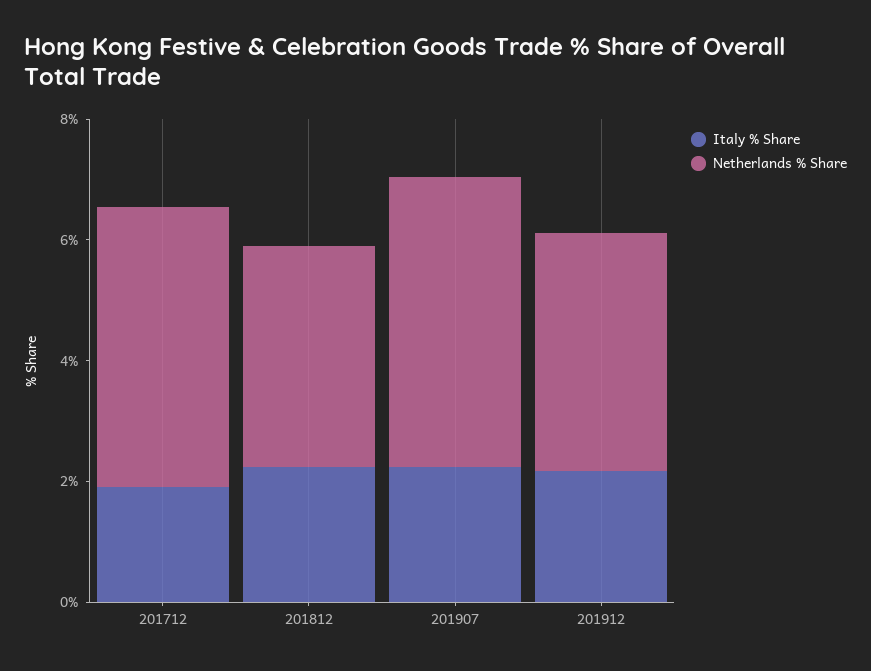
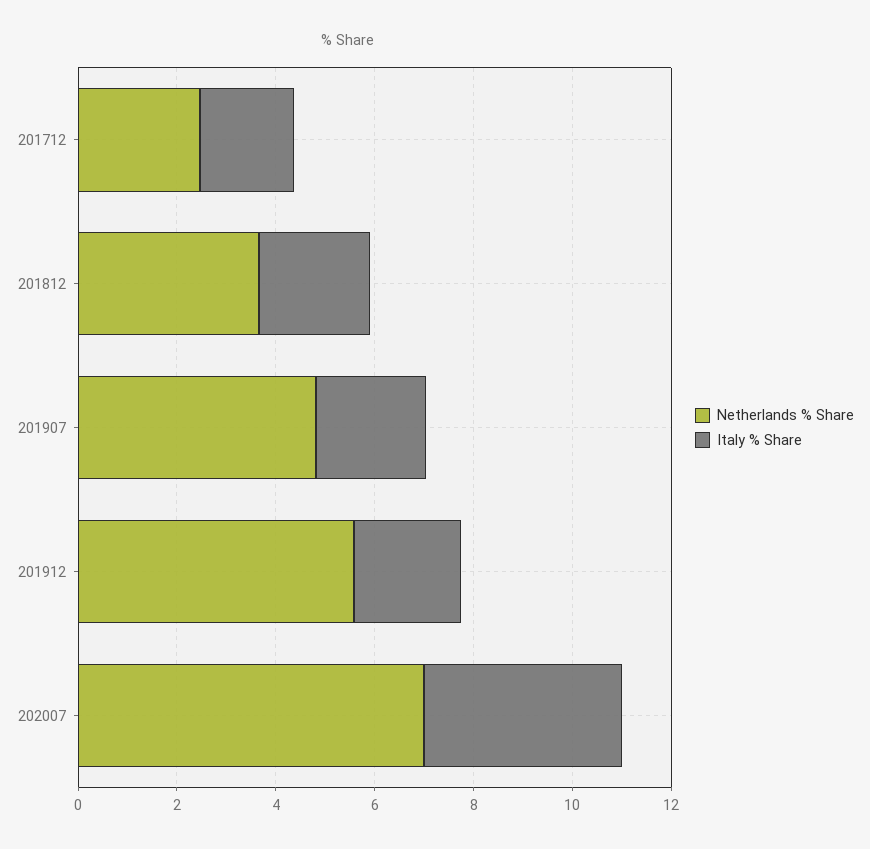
Netherlands % Share, 201712: 4.5 -> 2.5
Netherlands % Share, 201912: 4 -> 5.5
Netherlands % Share, 202007: none -> 7
Italy % Share, 202007: none -> 4

